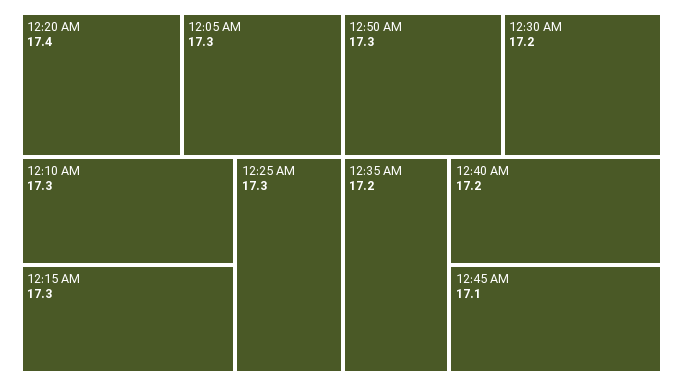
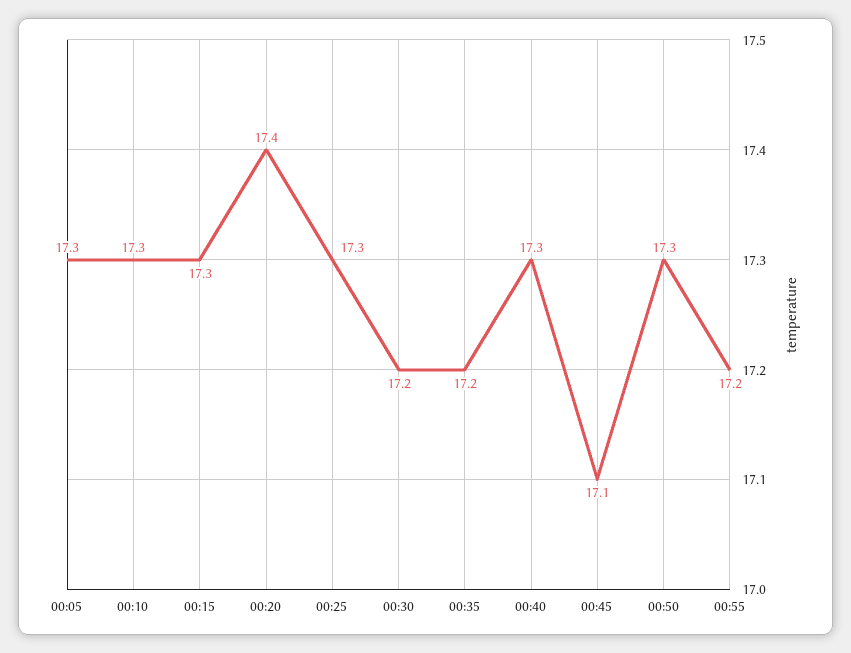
12:40 AM: 17.2 -> 17.3
00:55: none -> 17.2

